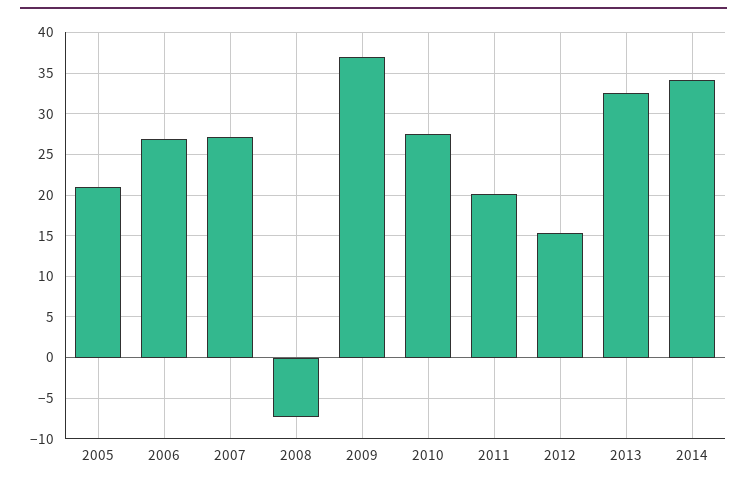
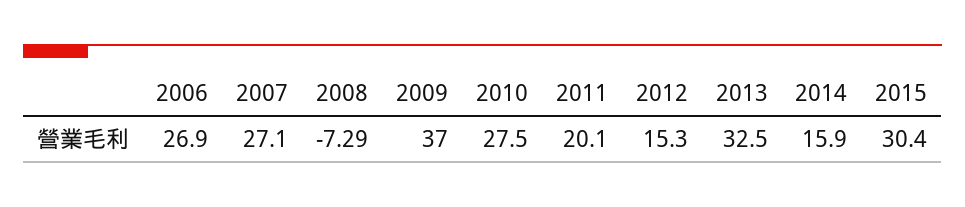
2005: 21 -> none
2014: 34 -> 15.9
2015: none -> 30.4

